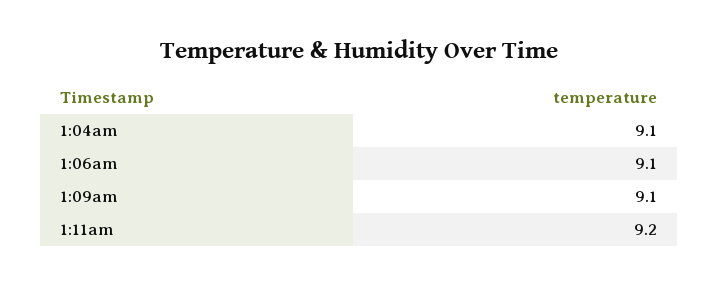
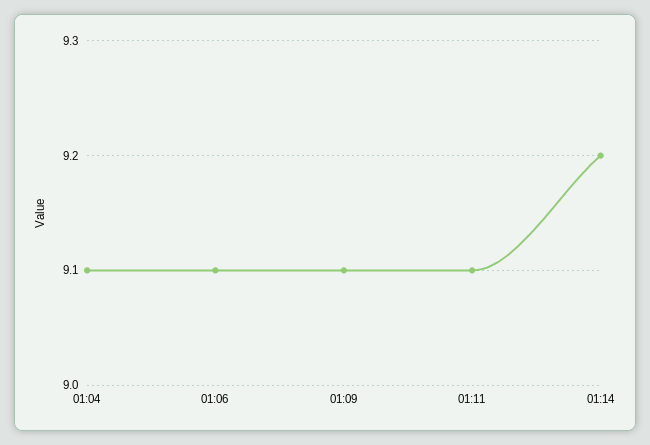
1:11am: 9.2 -> 9.1
01:14: none -> 9.2

